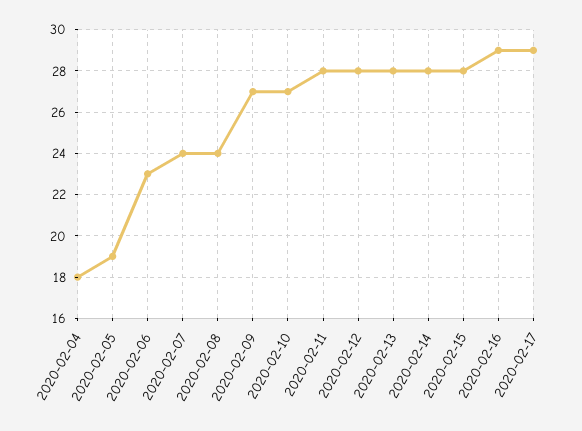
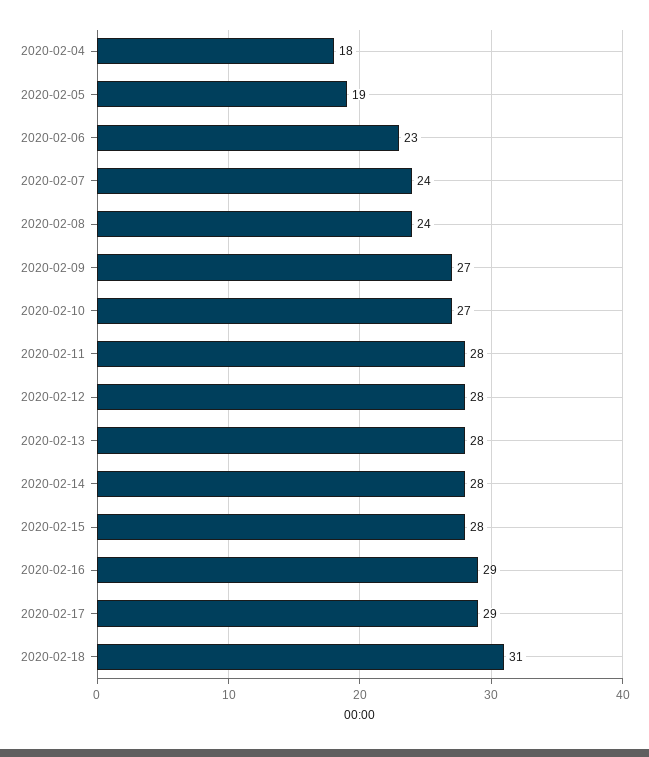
2020-02-18: none -> 31

